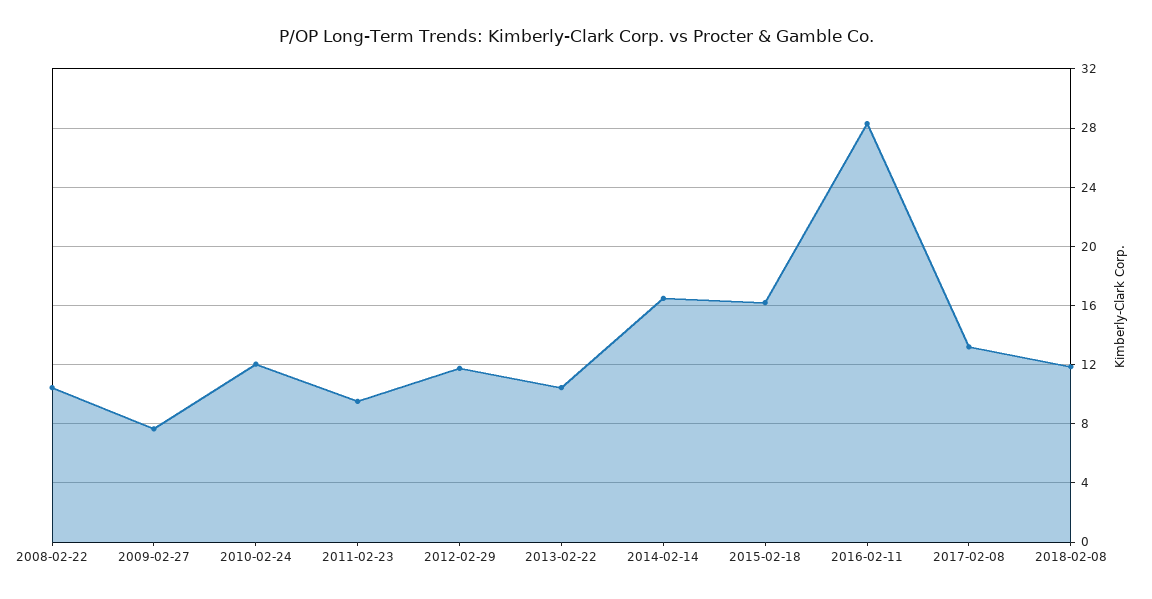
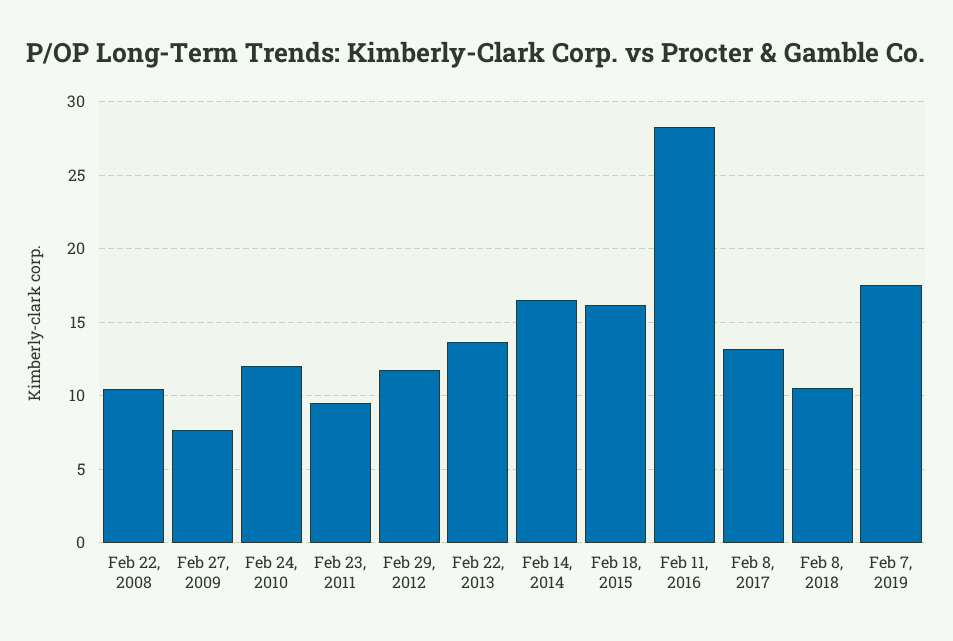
2013-02-22: 10.5 -> 13.5
2018-02-08: 12 -> 10.5
Feb 7, 2019: none -> 17.5

